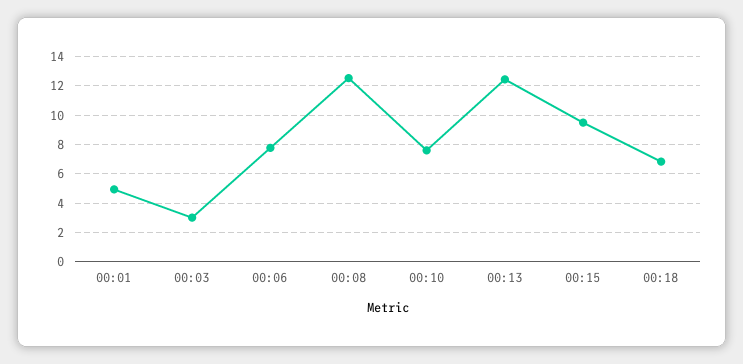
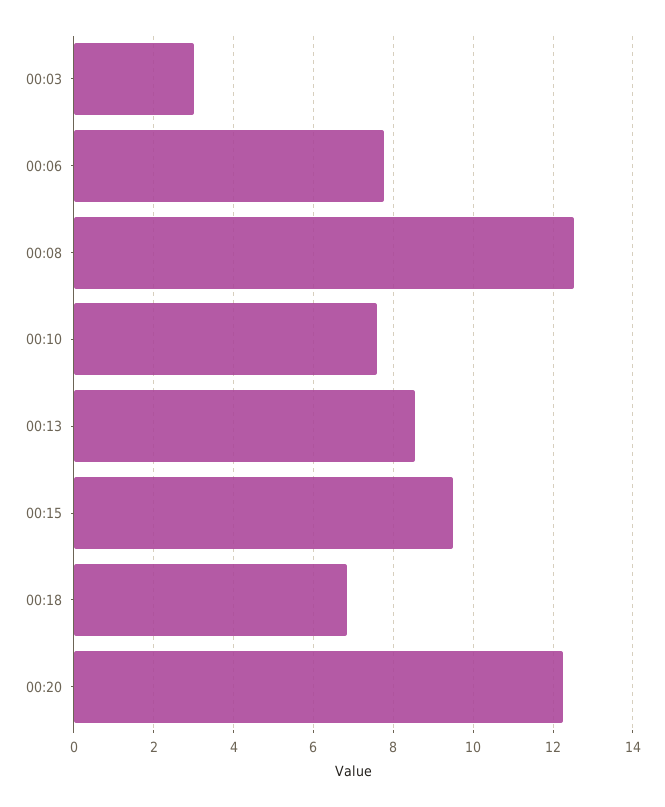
00:01: 5 -> none
00:13: 12.5 -> 8.6
00:20: none -> 12.2

